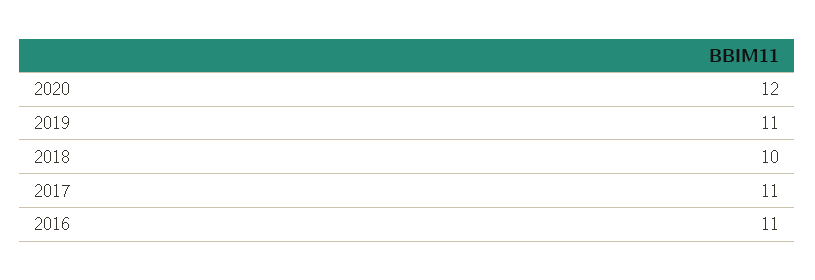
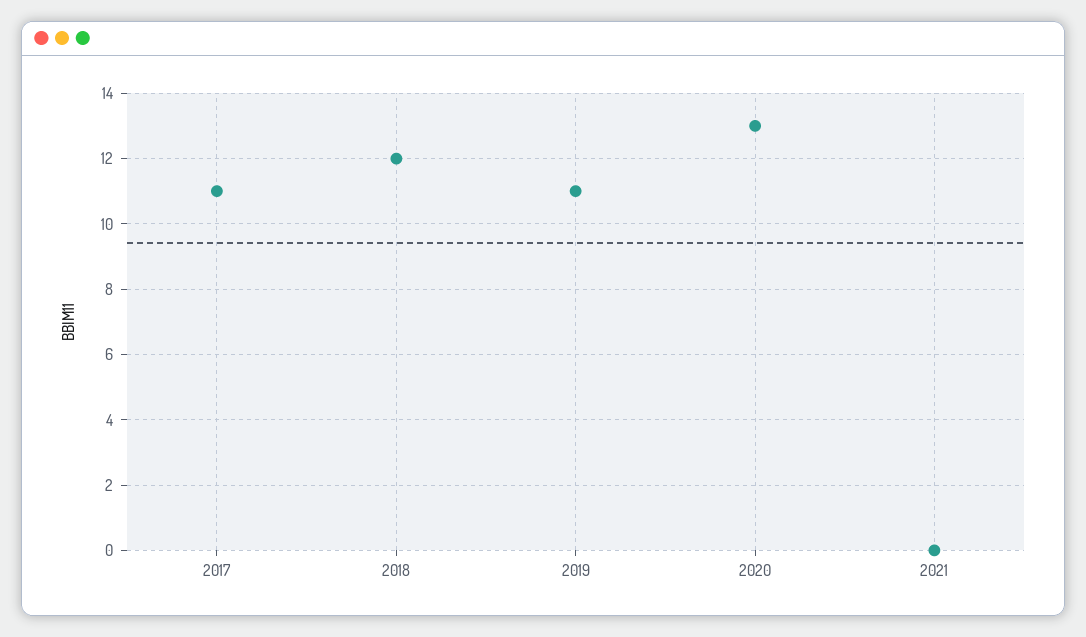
2020: 12 -> 13
2018: 10 -> 12
2016: 11 -> none
2021: none -> 0

